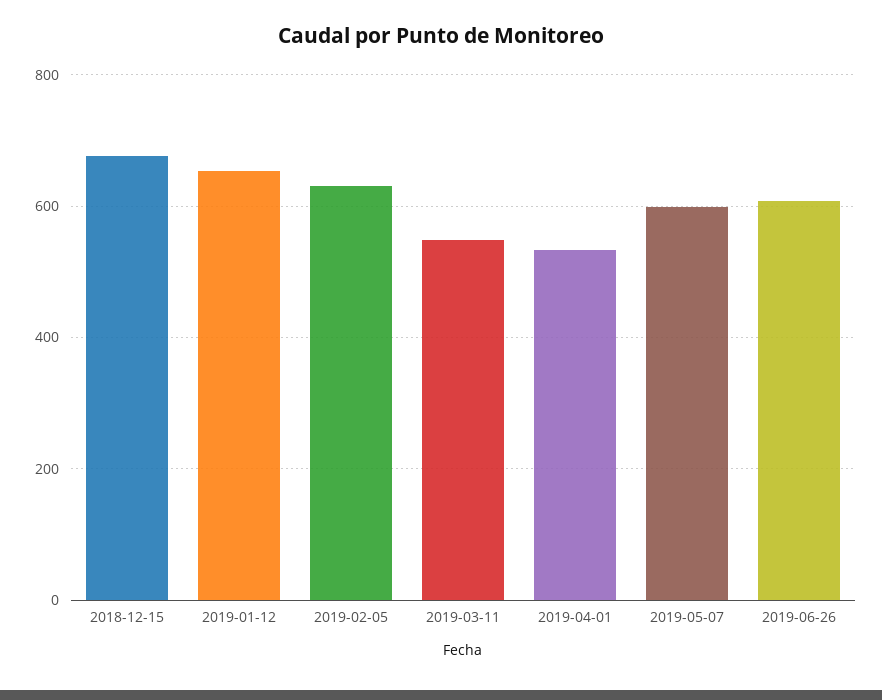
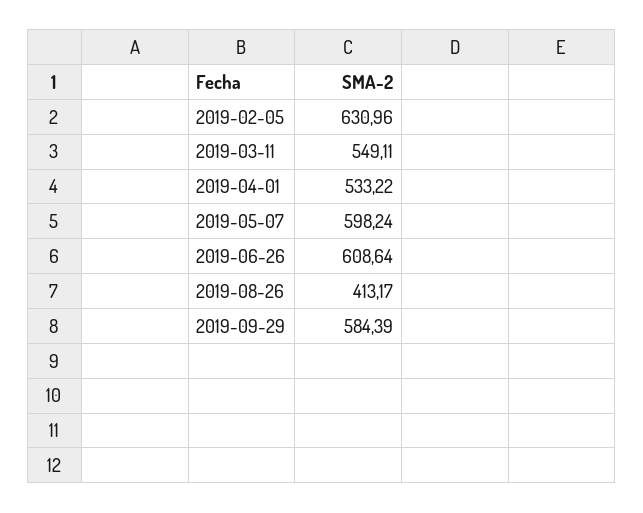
2018-12-15: 680 -> none
2019-01-12: 660 -> none
2019-08-26: none -> 413.17
2019-09-29: none -> 584.39

